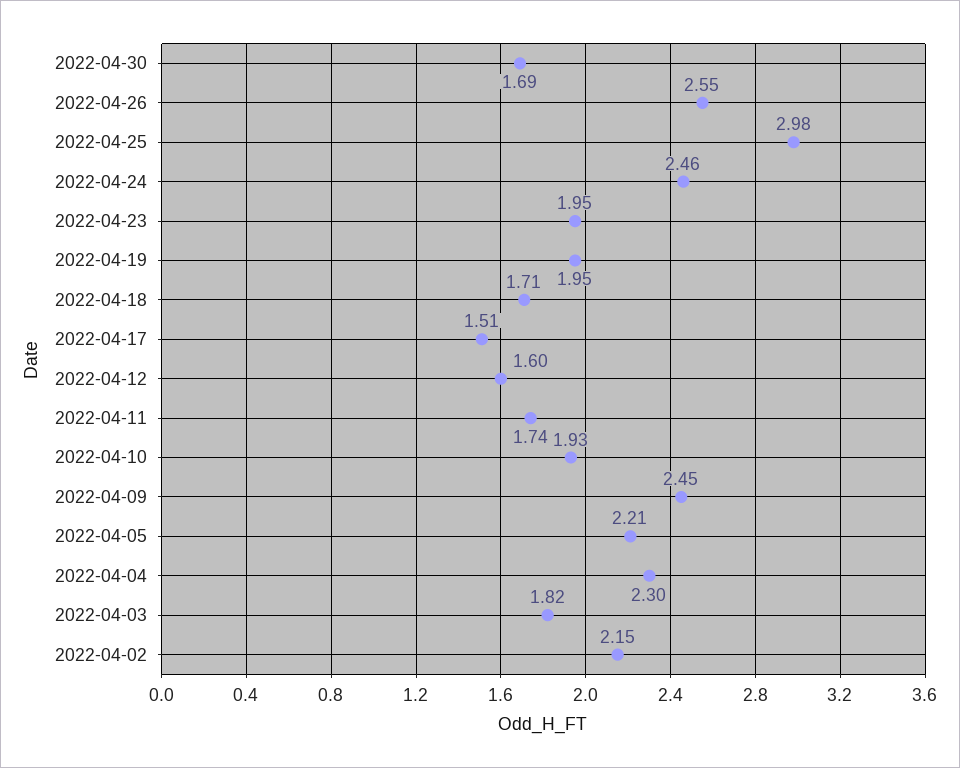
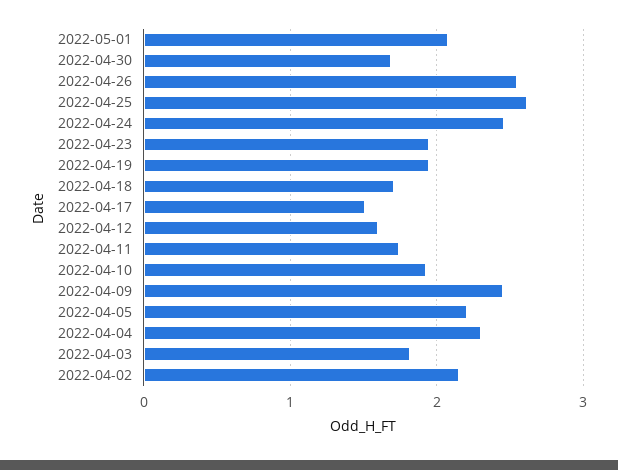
2022-04-25: 2.98 -> 2.6
2022-05-01: none -> 2.1

